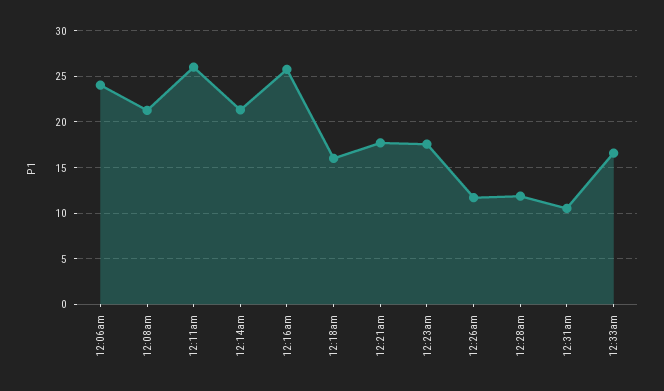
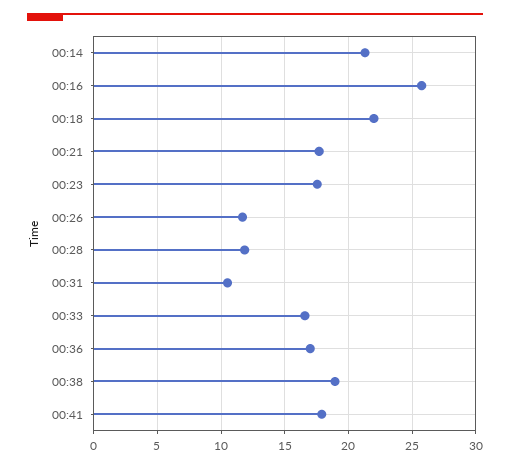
12:06am: 24 -> none
12:08am: 21 -> none
12:11am: 26 -> none
12:18am: 16 -> 22
00:36: none -> 17
00:38: none -> 19
00:41: none -> 18

